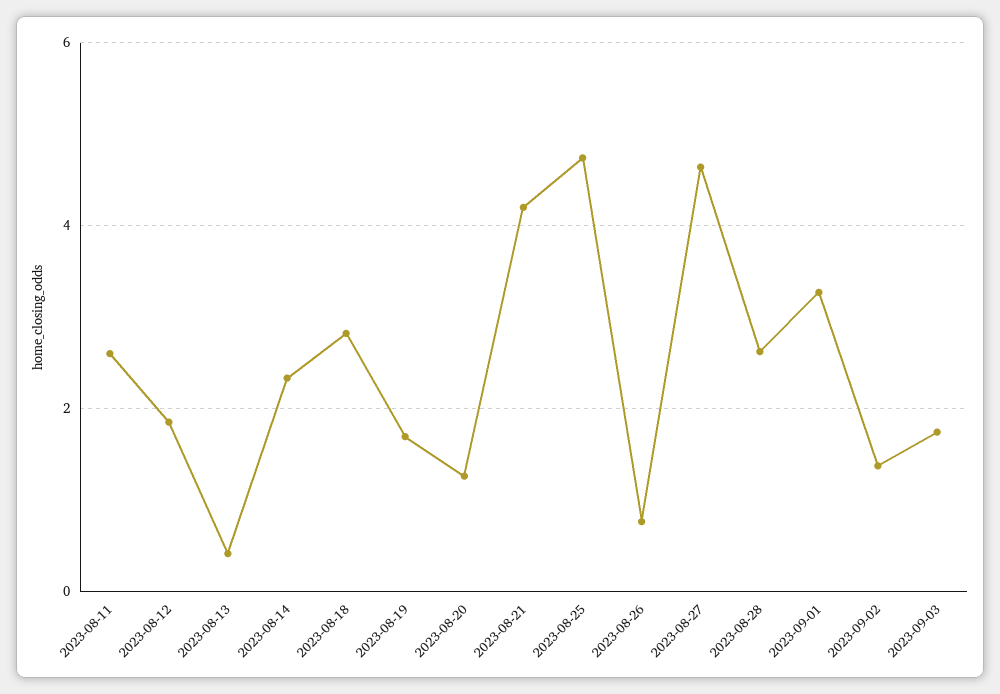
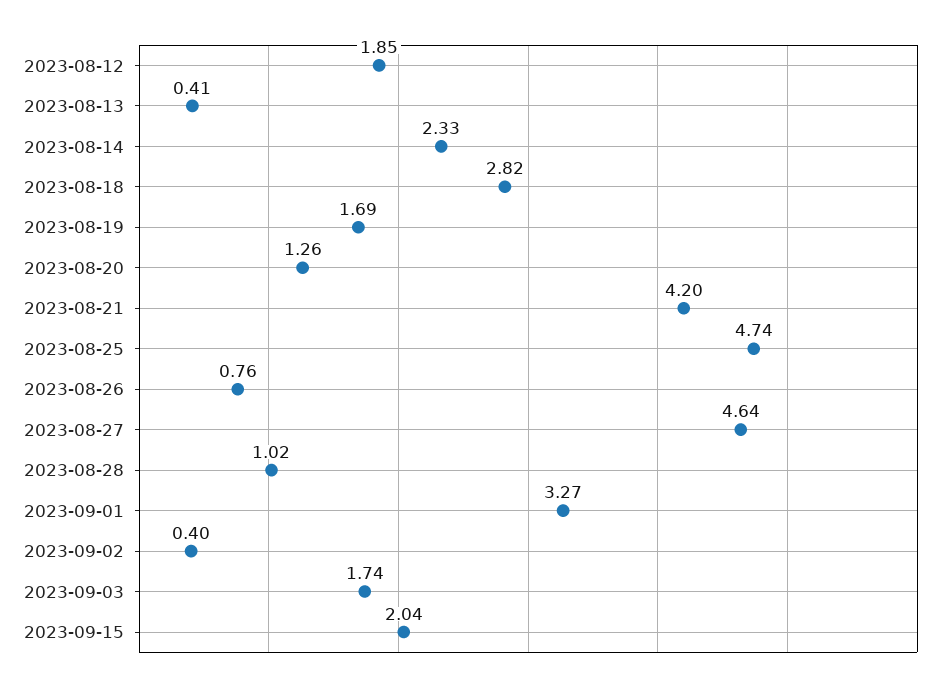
2023-08-11: 2.6 -> none
2023-08-28: 2.6 -> 1.02
2023-09-02: 1.4 -> 0.4
2023-09-15: none -> 2.04

